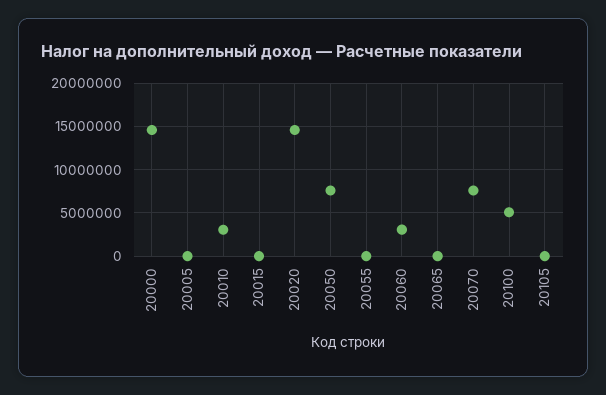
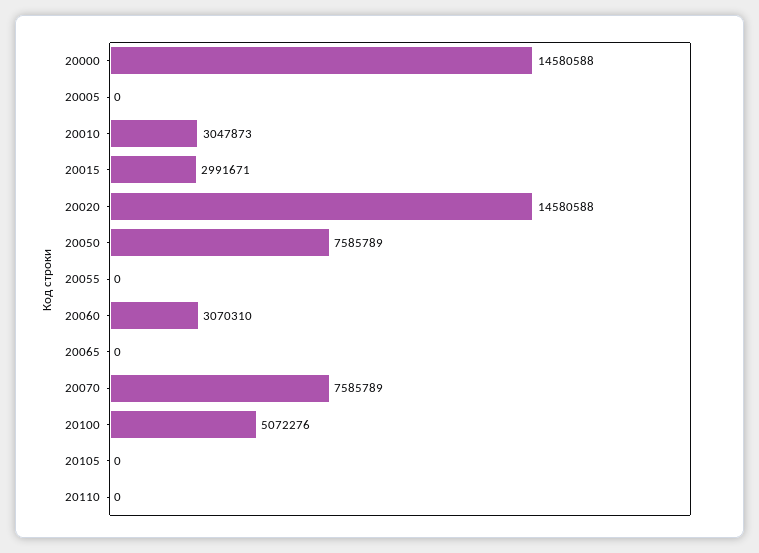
20015: 0 -> 2991671
20110: none -> 0

